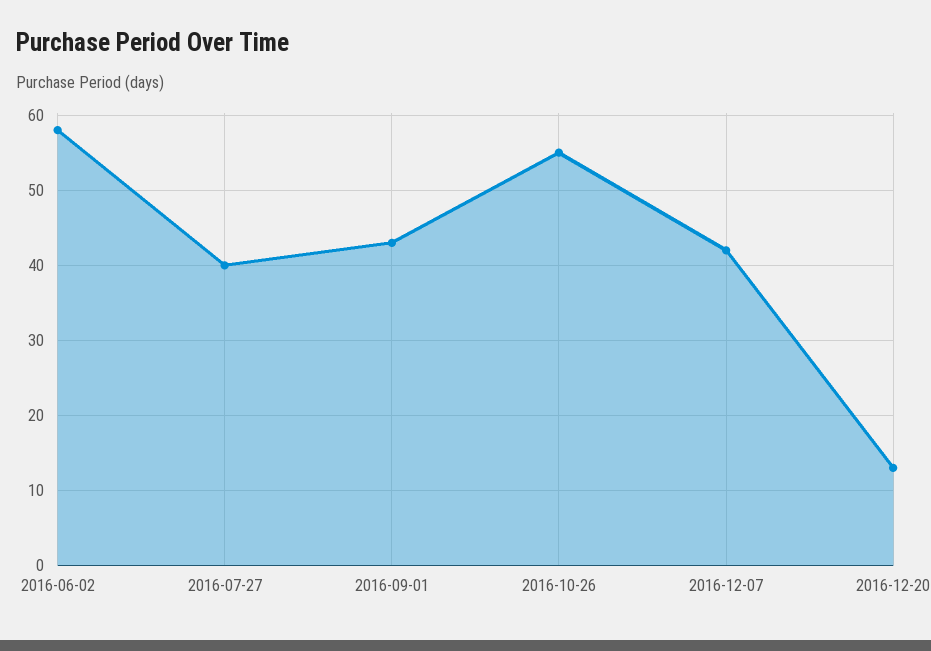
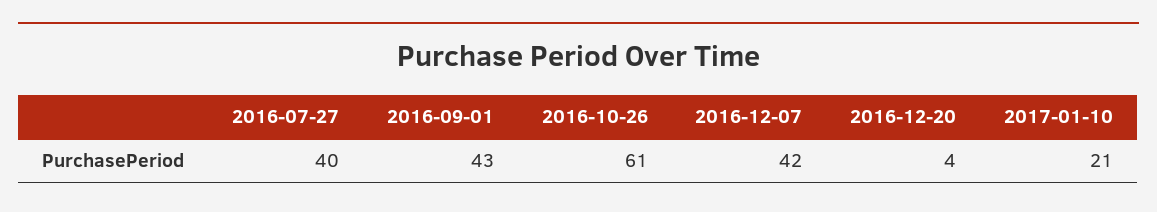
2016-06-02: 58 -> none
2016-10-26: 55 -> 61
2016-12-20: 13 -> 4
2017-01-10: none -> 21

